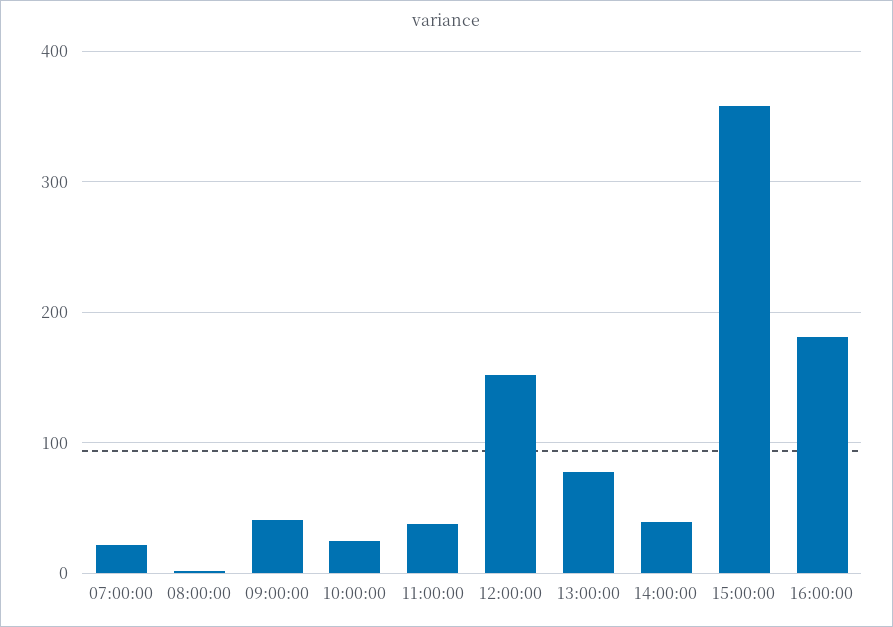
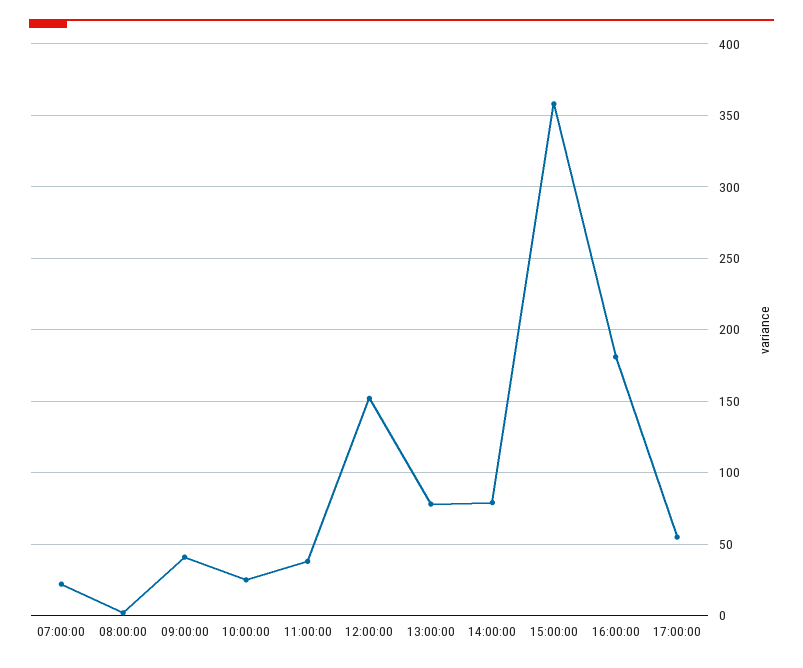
14:00:00: 40 -> 80
17:00:00: none -> 55

